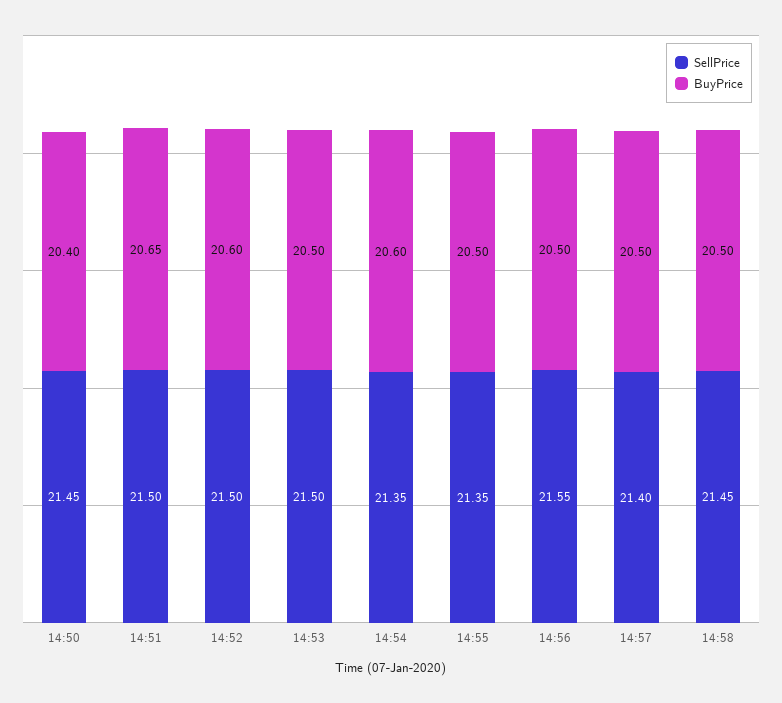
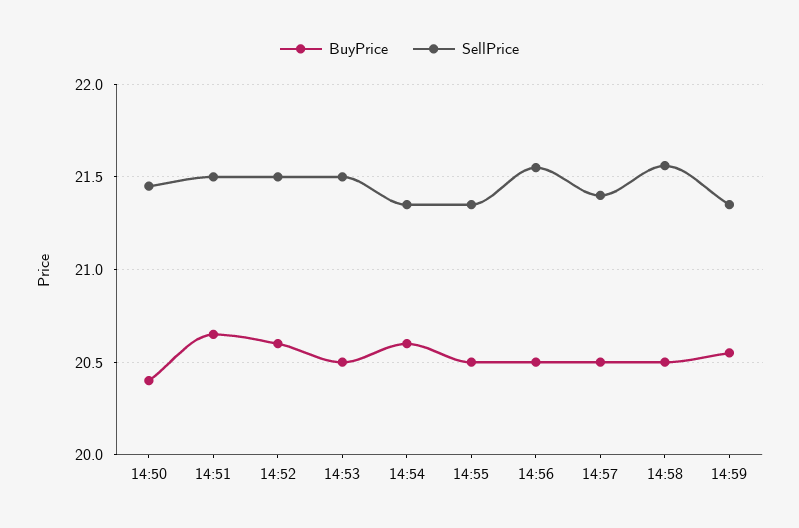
SellPrice, 14:58: 21.45 -> 21.55
BuyPrice, 14:59: none -> 20.55
SellPrice, 14:59: none -> 21.35

